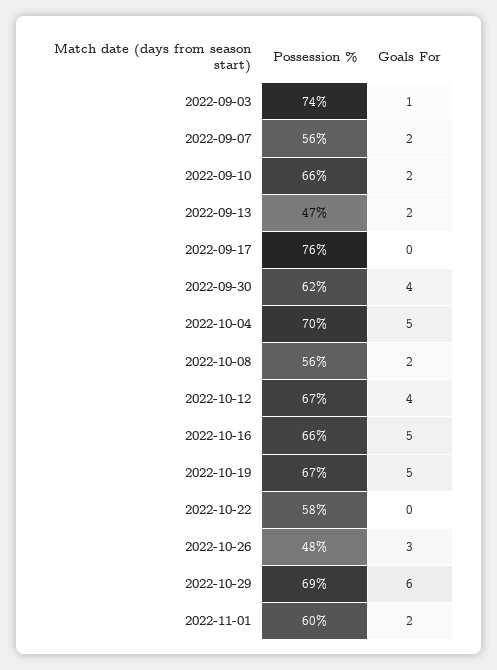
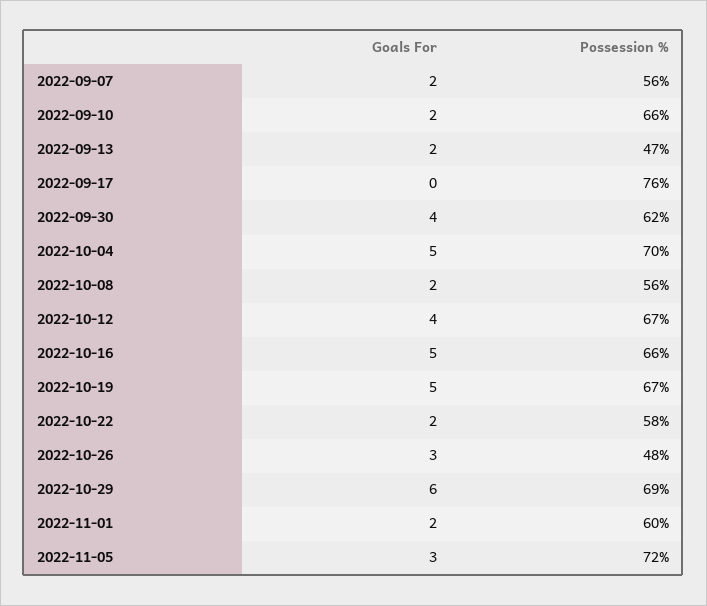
Possession %, 2022-09-03: 74 -> none
Goals For, 2022-09-03: 1 -> none
Goals For, 2022-10-22: 0 -> 2
Goals For, 2022-11-05: none -> 3
Possession %, 2022-11-05: none -> 72

